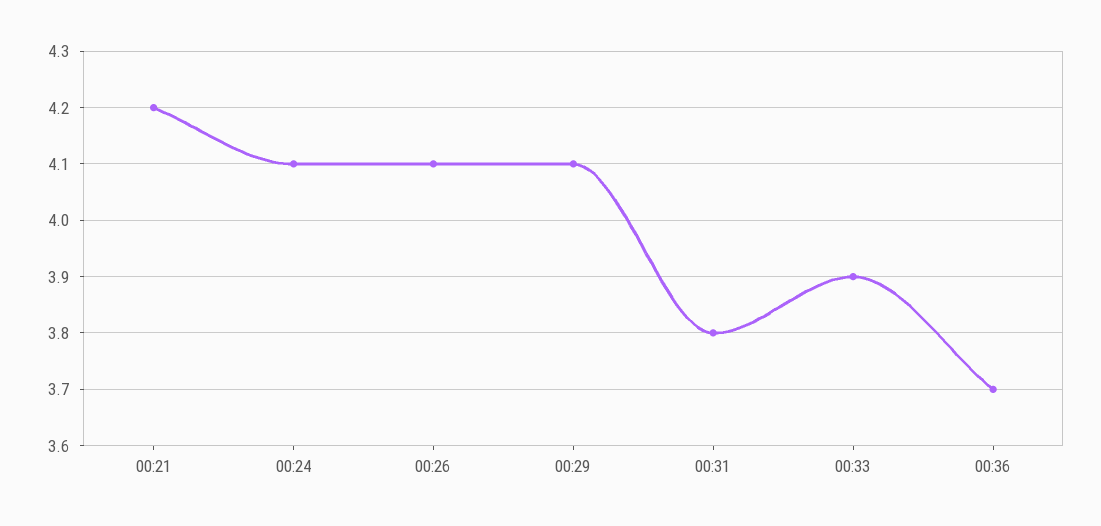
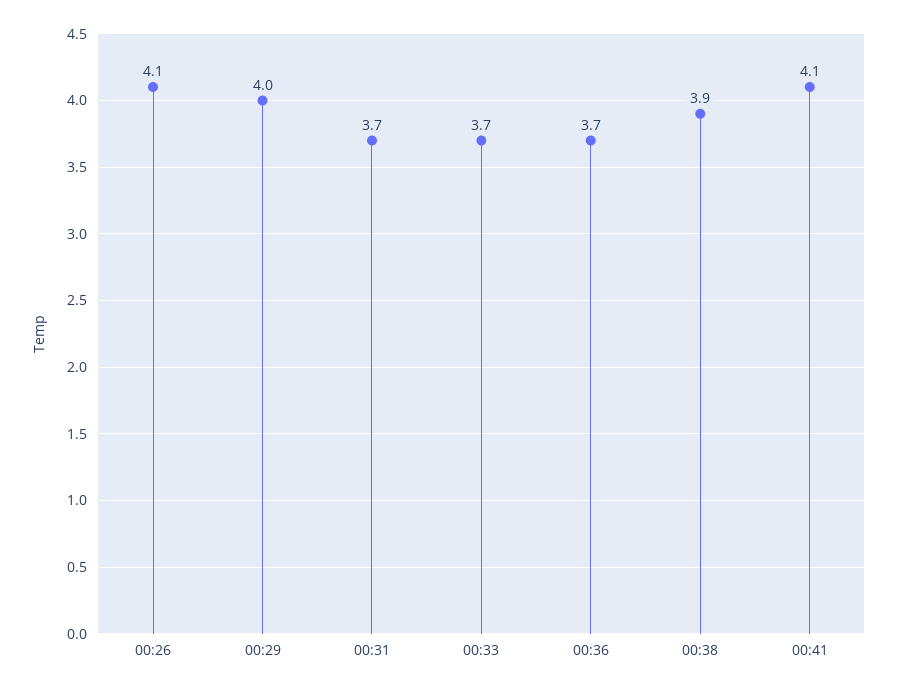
00:21: 4.2 -> none
00:24: 4.1 -> none
00:29: 4.1 -> 4
00:31: 3.8 -> 3.7
00:33: 3.9 -> 3.7
00:38: none -> 3.9
00:41: none -> 4.1

